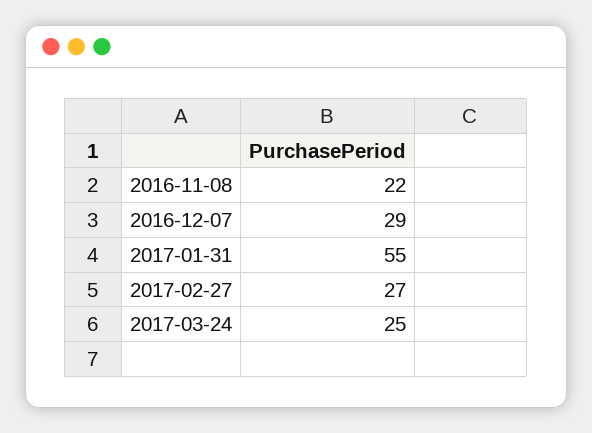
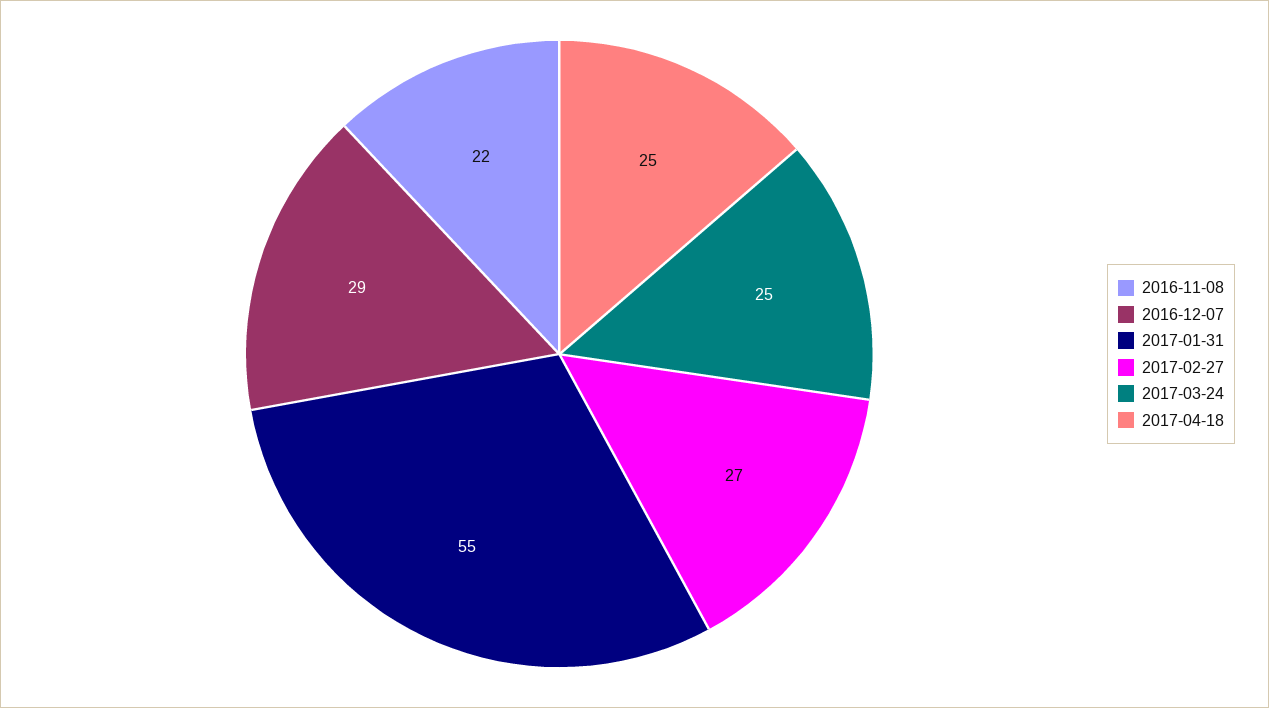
2017-04-18: none -> 25

